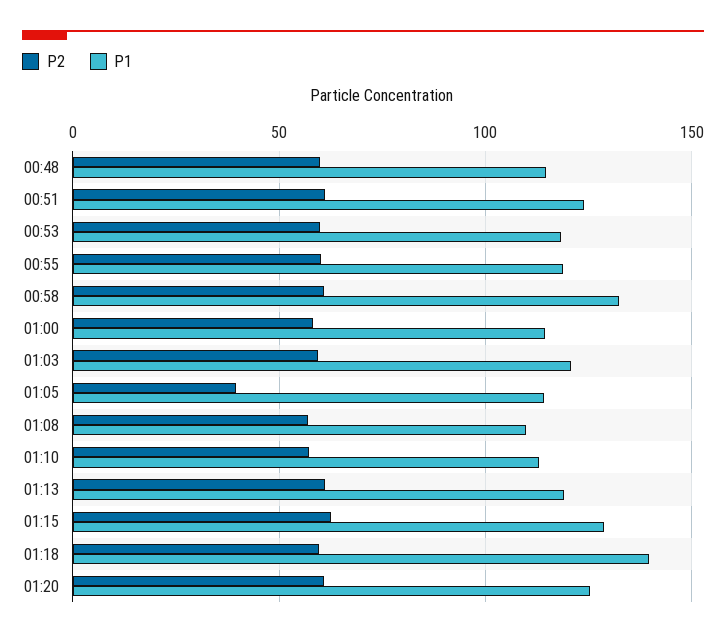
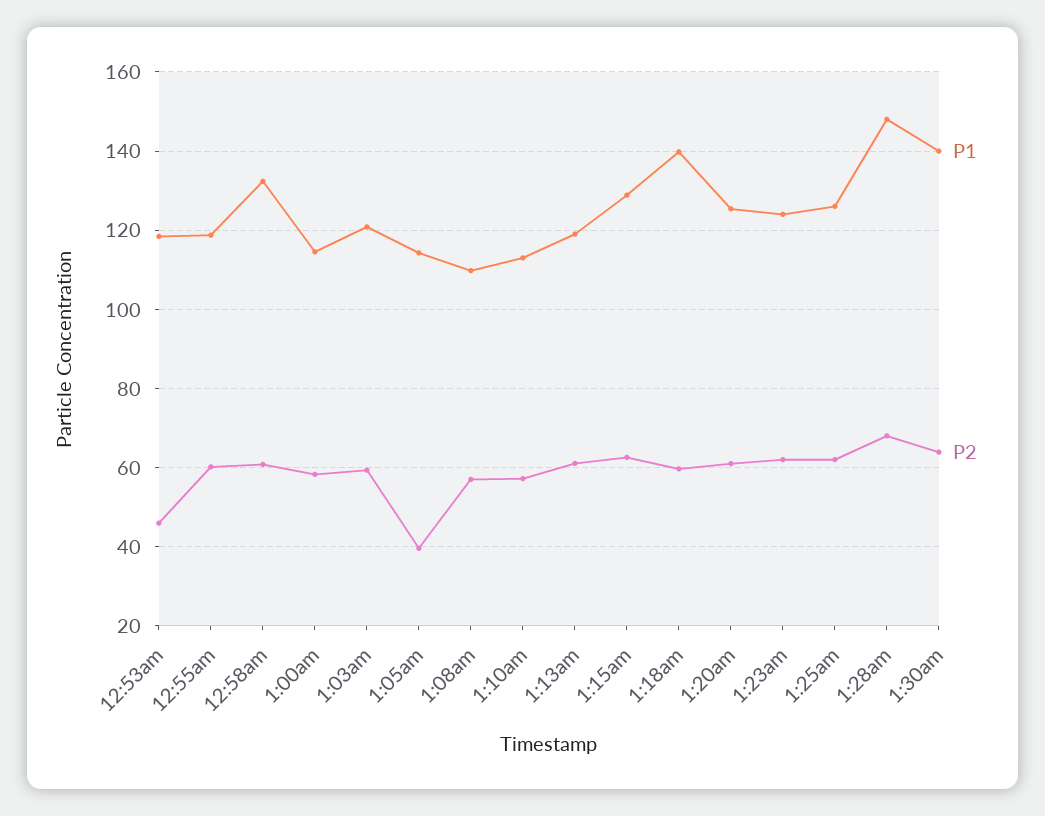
P2, 00:48: 60 -> none
P1, 00:48: 115 -> none
P2, 00:51: 60 -> none
P1, 00:51: 125 -> none
P2, 00:53: 60 -> 46
P1, 1:23am: none -> 124
P2, 1:23am: none -> 62
P1, 1:25am: none -> 126
P2, 1:25am: none -> 62
P1, 1:28am: none -> 148
P2, 1:28am: none -> 68
P1, 1:30am: none -> 140
P2, 1:30am: none -> 64

